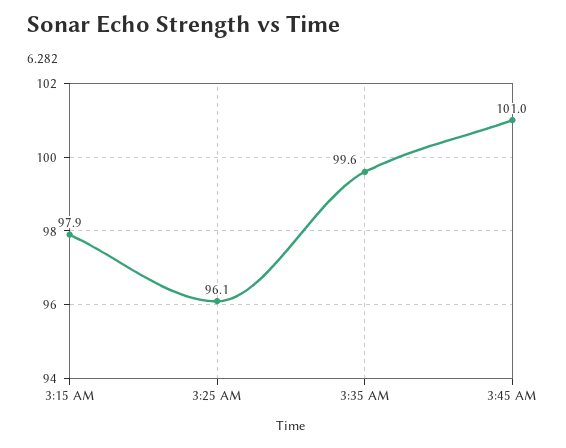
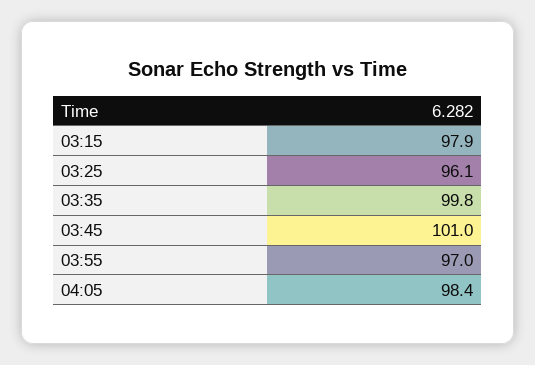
3:35 AM: 99.6 -> 99.8
03:55: none -> 97
04:05: none -> 98.4

